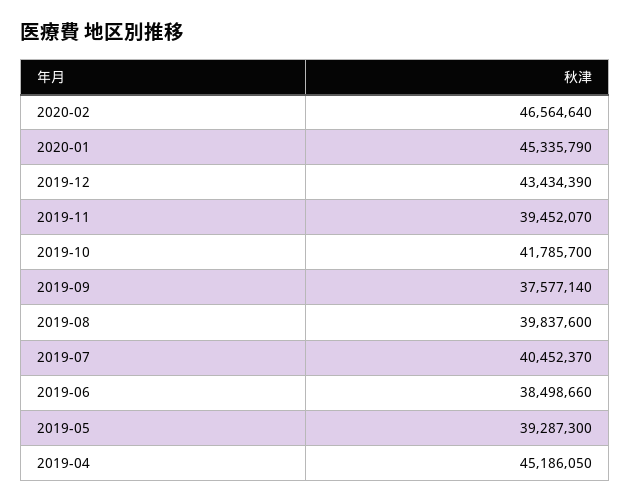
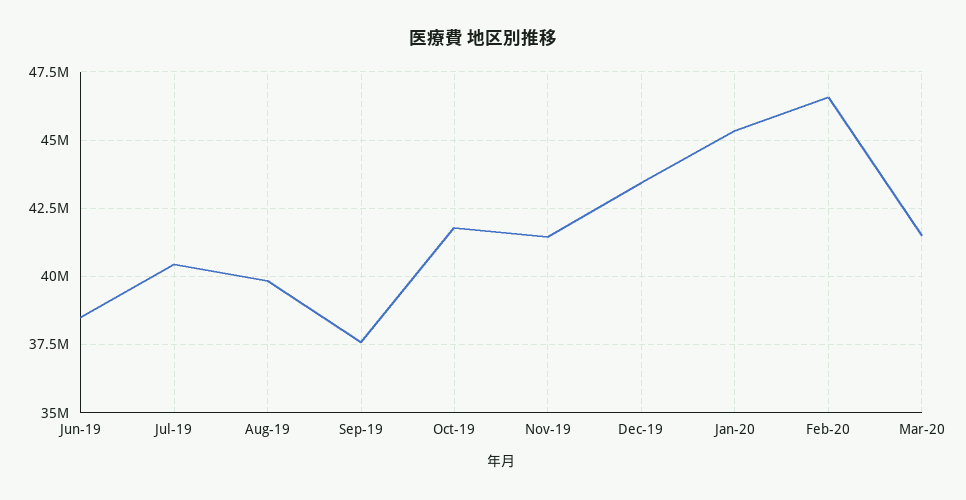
2019-11: 39452070 -> 41500000
2019-05: 39287300 -> none
2019-04: 45186050 -> none
Mar-20: none -> 41500000

